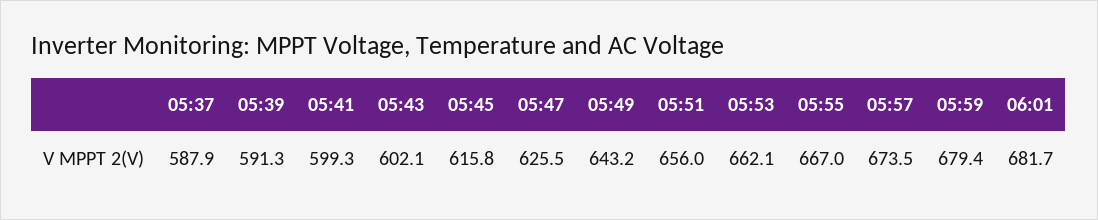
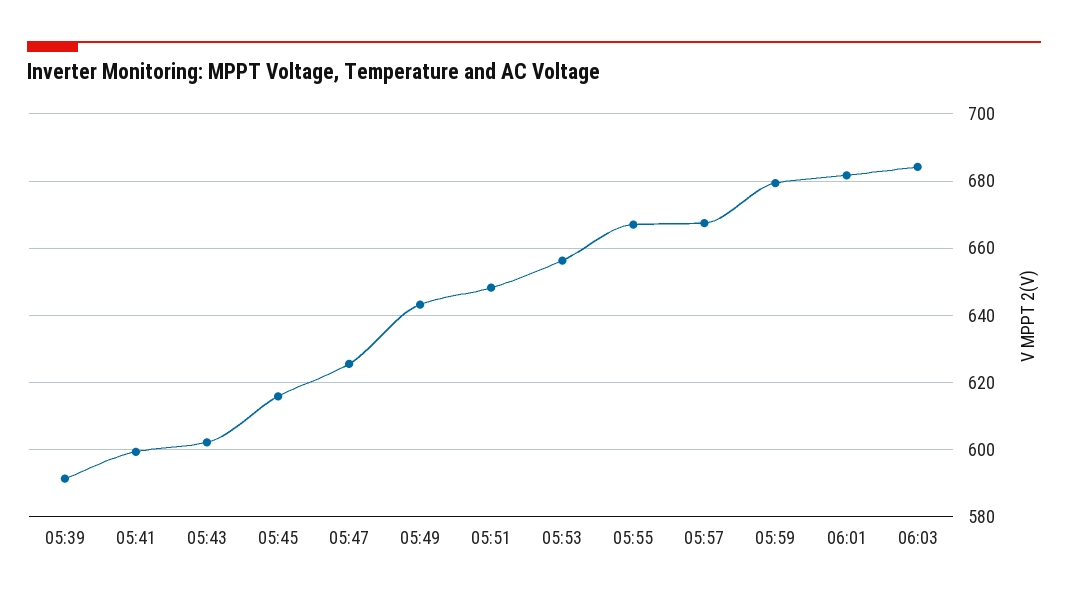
05:37: 587.9 -> none
05:51: 656 -> 648
05:53: 662.1 -> 656
05:57: 673.5 -> 668
06:03: none -> 684

